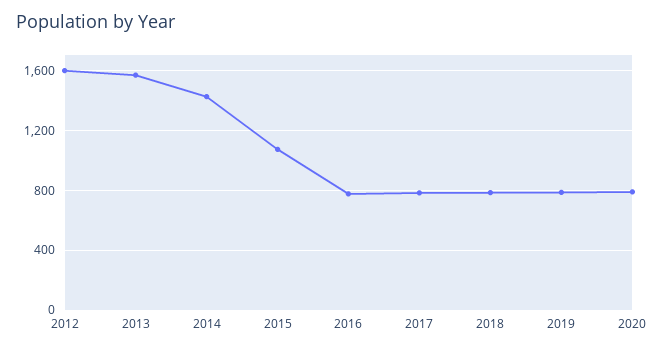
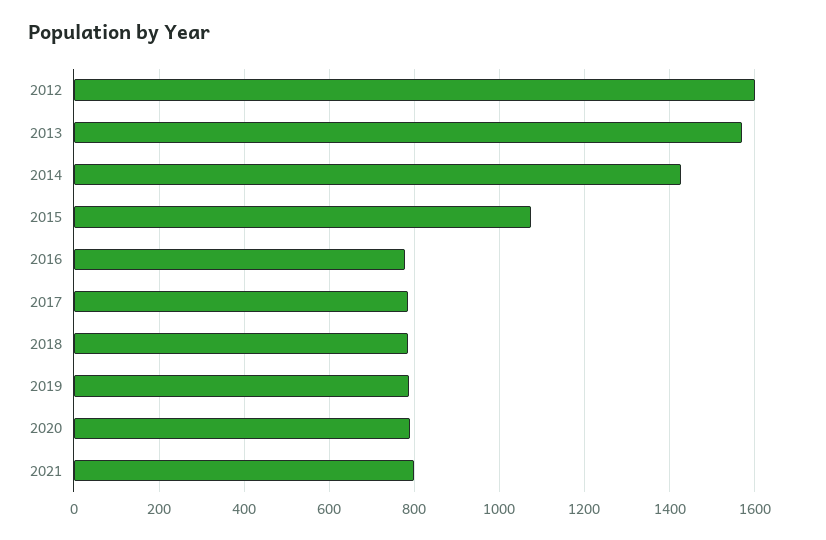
2021: none -> 800

